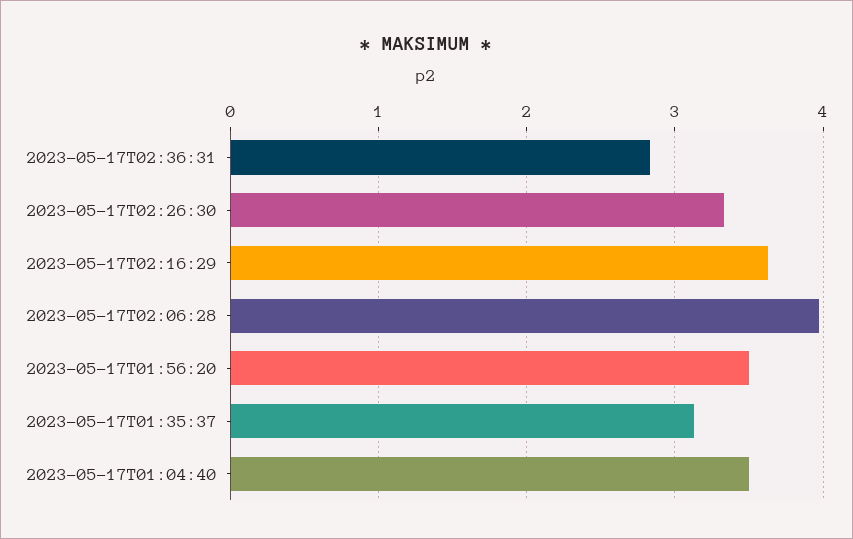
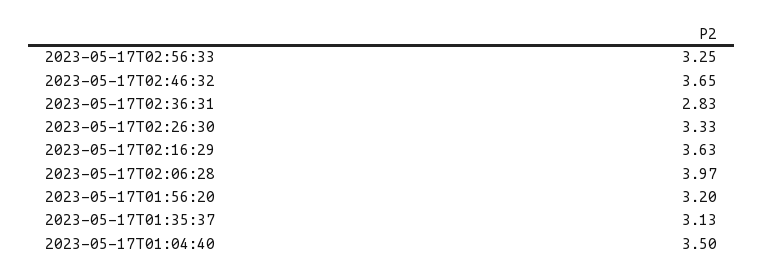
2023-05-17T01:56:20: 3.5 -> 3.2
2023-05-17T02:56:33: none -> 3.25
2023-05-17T02:46:32: none -> 3.65

